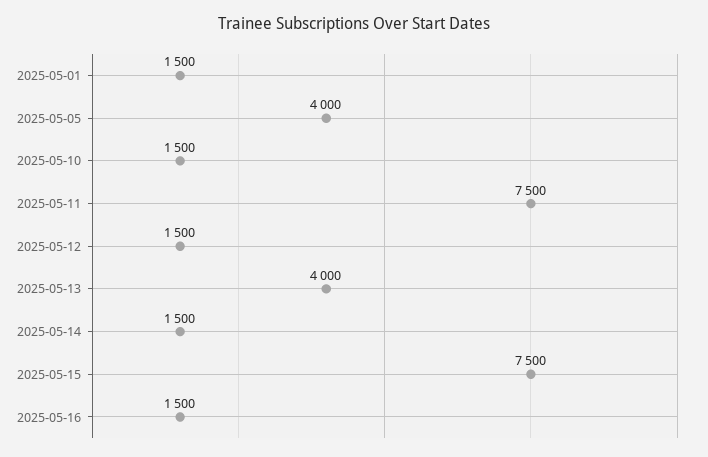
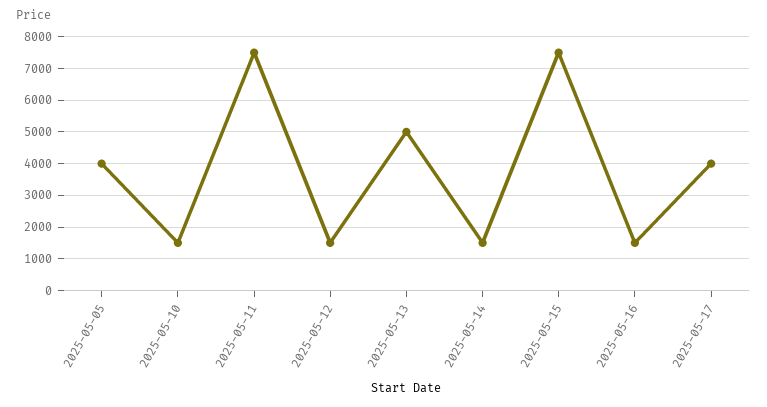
2025-05-01: 1500 -> none
2025-05-13: 4000 -> 5000
2025-05-17: none -> 4000

